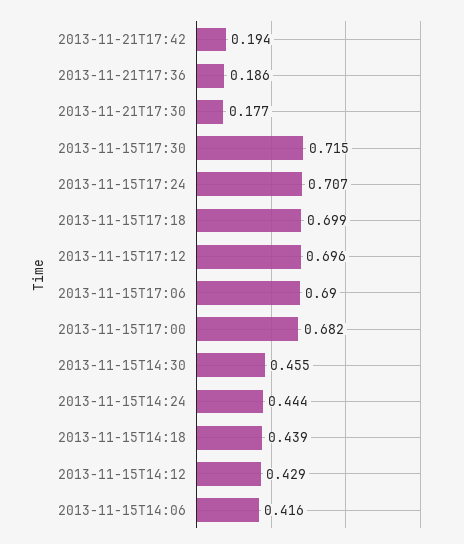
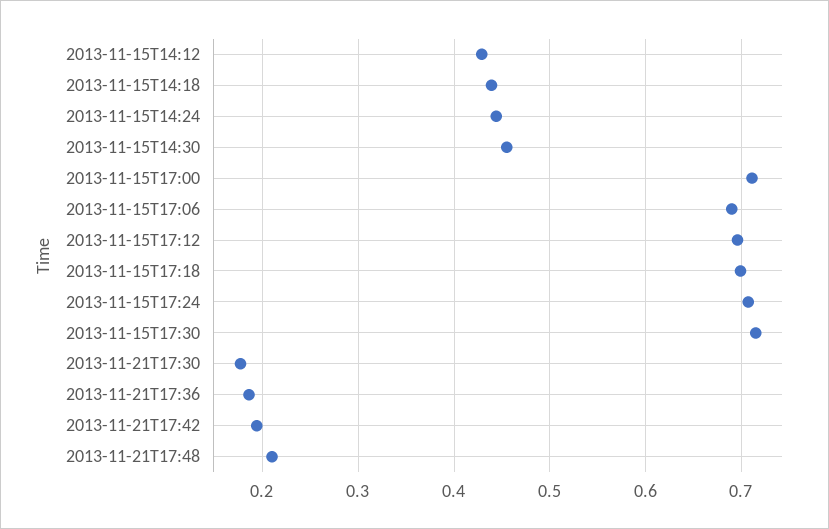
2013-11-15T17:00: 0.682 -> 0.71
2013-11-15T14:06: 0.416 -> none
2013-11-21T17:48: none -> 0.21

